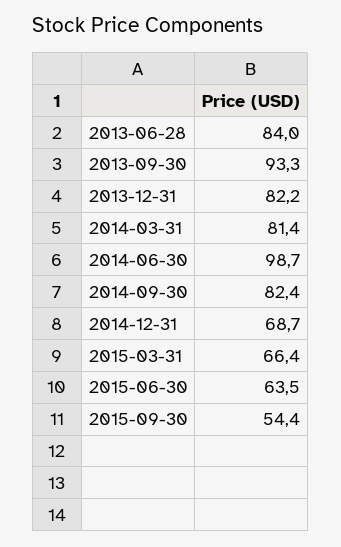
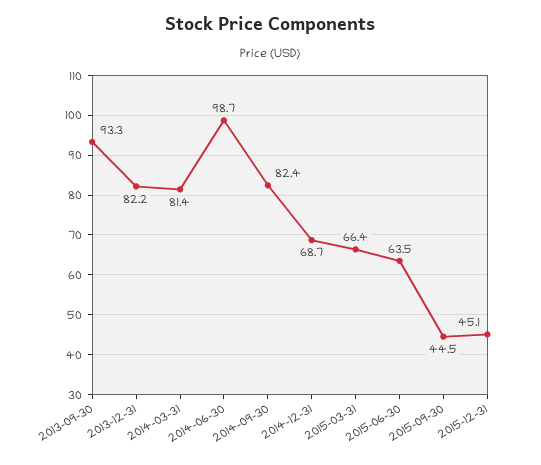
2013-06-28: 84 -> none
2015-09-30: 54.4 -> 44.5
2015-12-31: none -> 45.1

